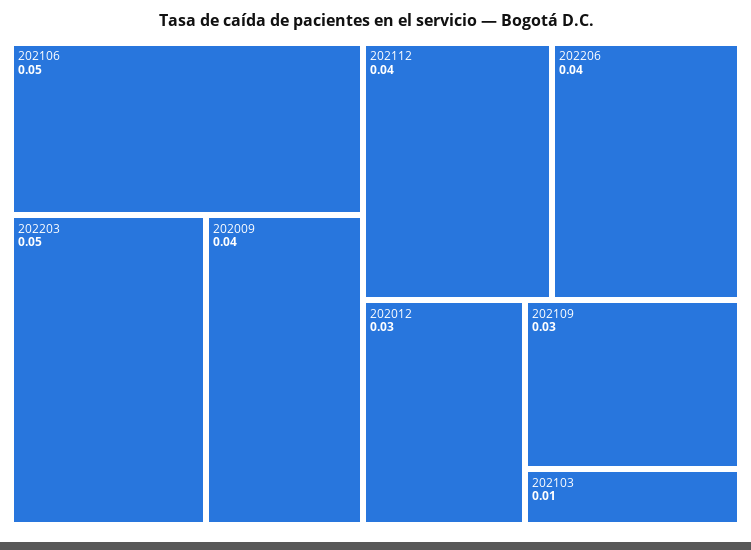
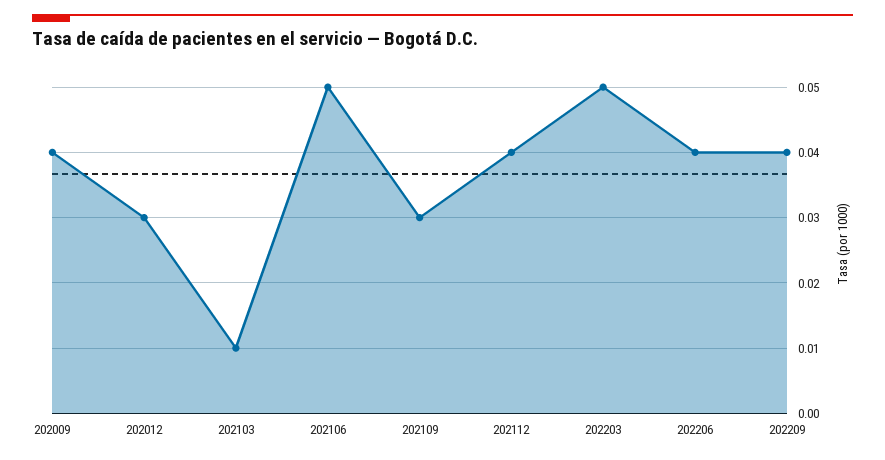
202209: none -> 0.04

